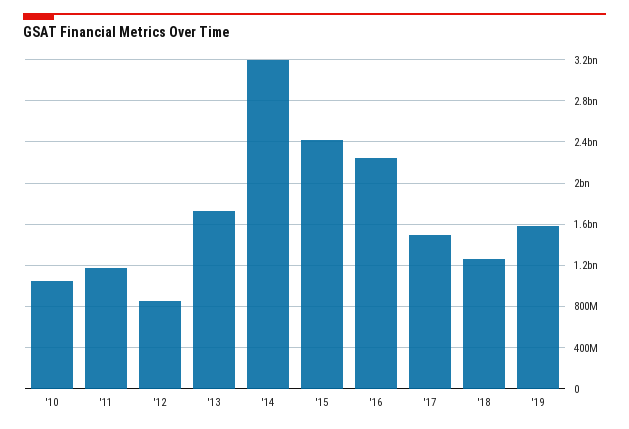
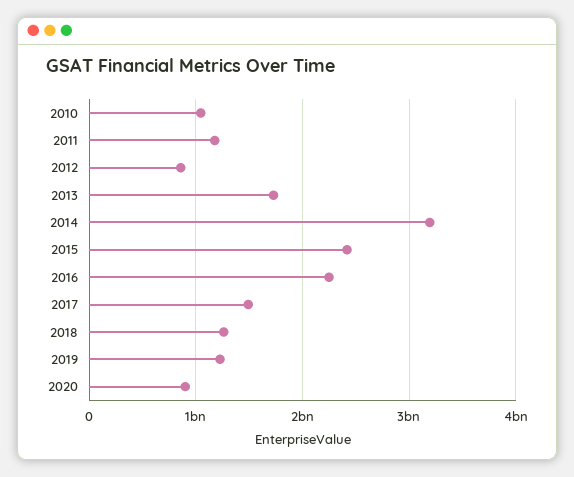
'19: 1600000000 -> 1200000000
2020: none -> 900000000

